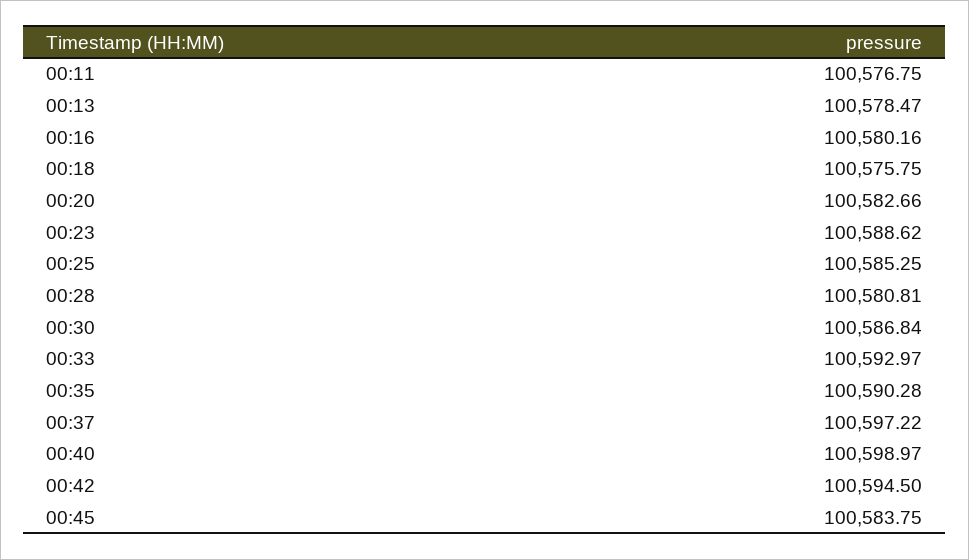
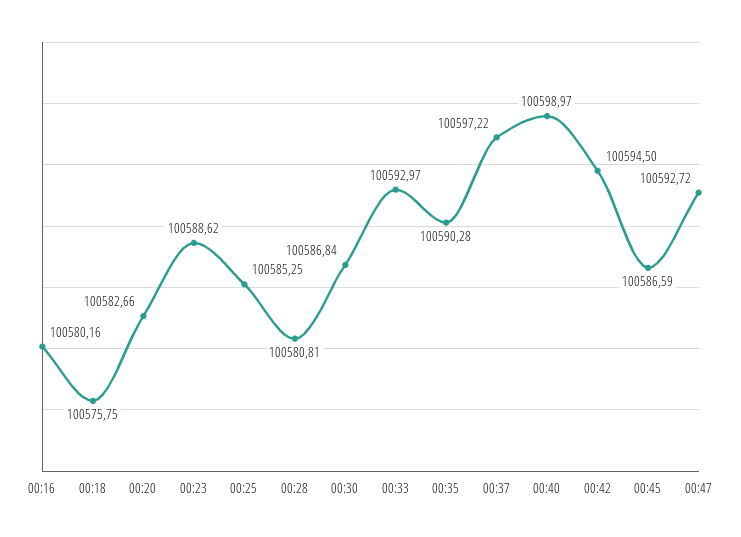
00:11: 100576.75 -> none
00:13: 100578.47 -> none
00:45: 100583.75 -> 100586.59
00:47: none -> 100592.72

